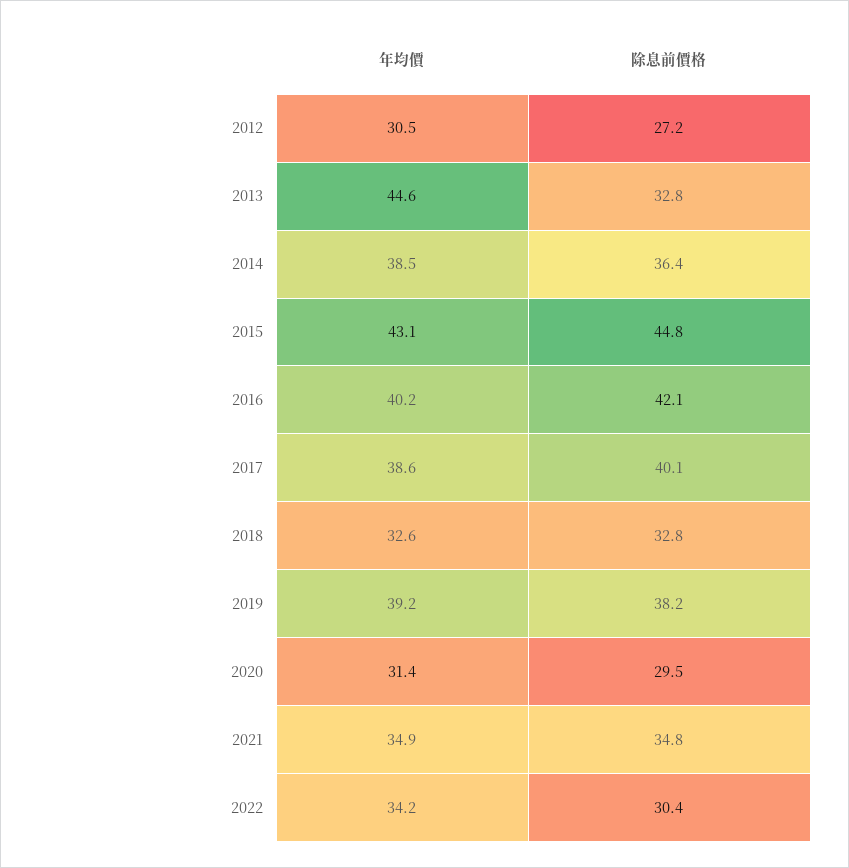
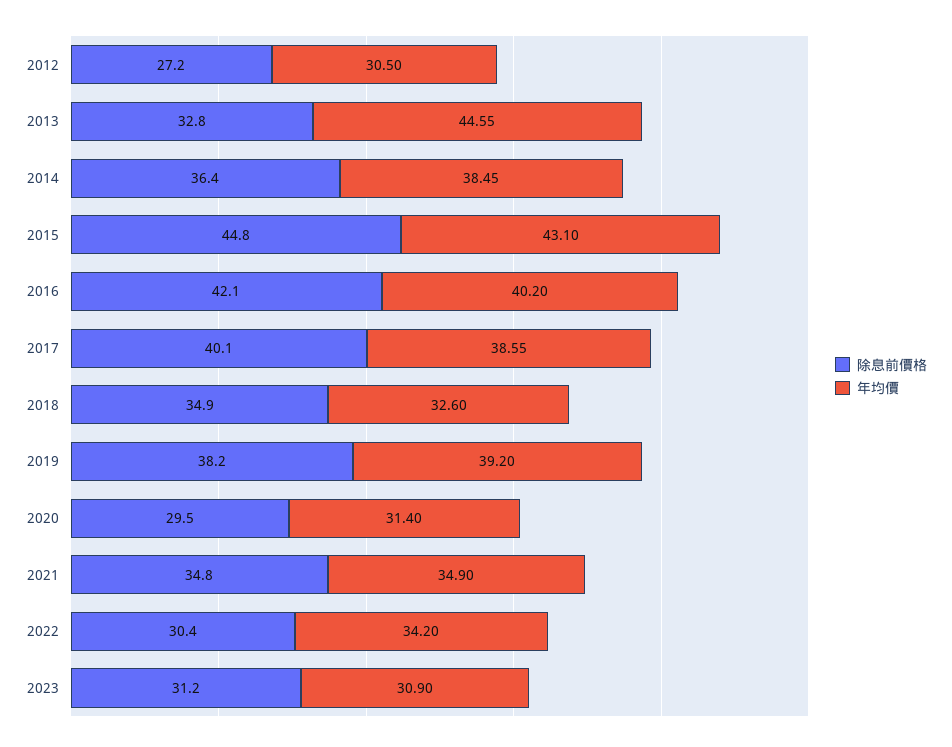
除息前價格, 2018: 32.8 -> 34.9
除息前價格, 2023: none -> 31.2
年均價, 2023: none -> 30.9

